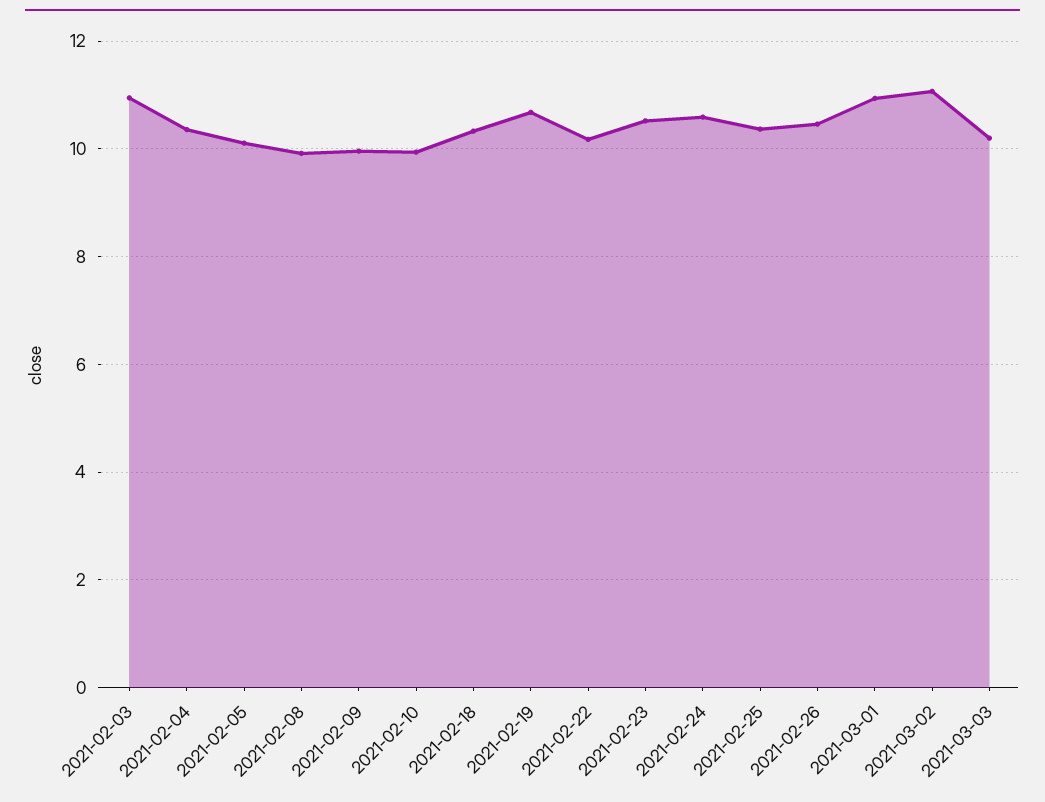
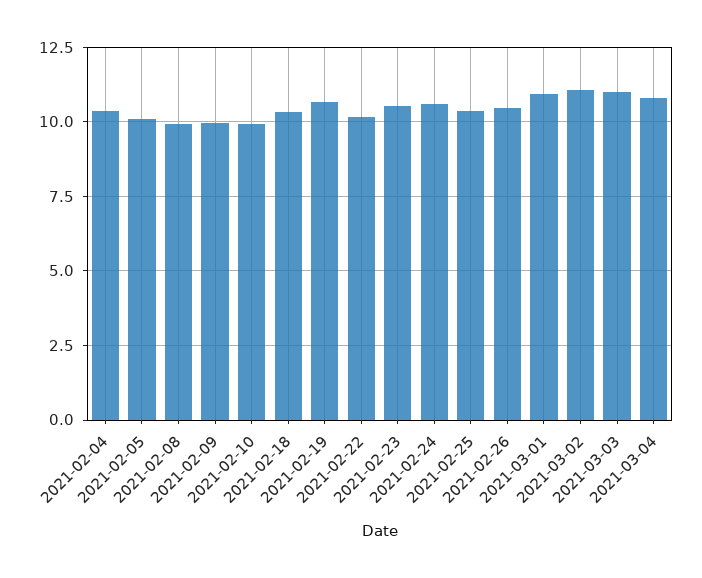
2021-02-03: 11 -> none
2021-03-03: 10.2 -> 11
2021-03-04: none -> 10.75

